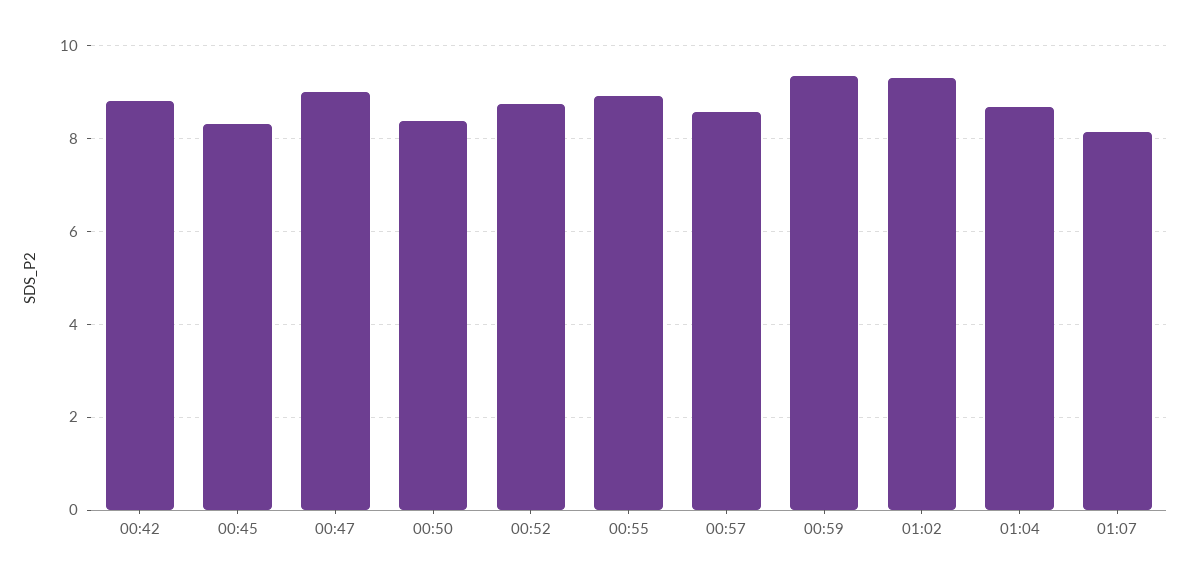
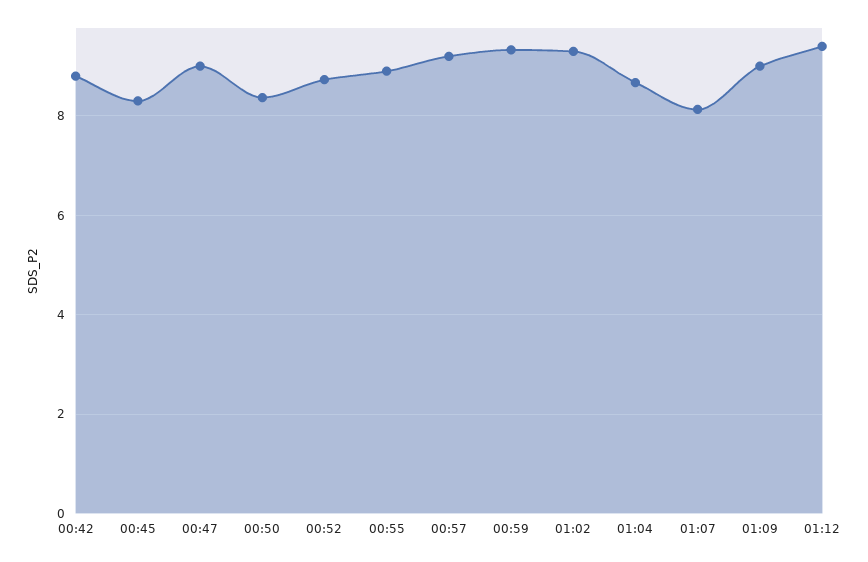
00:57: 8.6 -> 9.2
01:09: none -> 9
01:12: none -> 9.4

